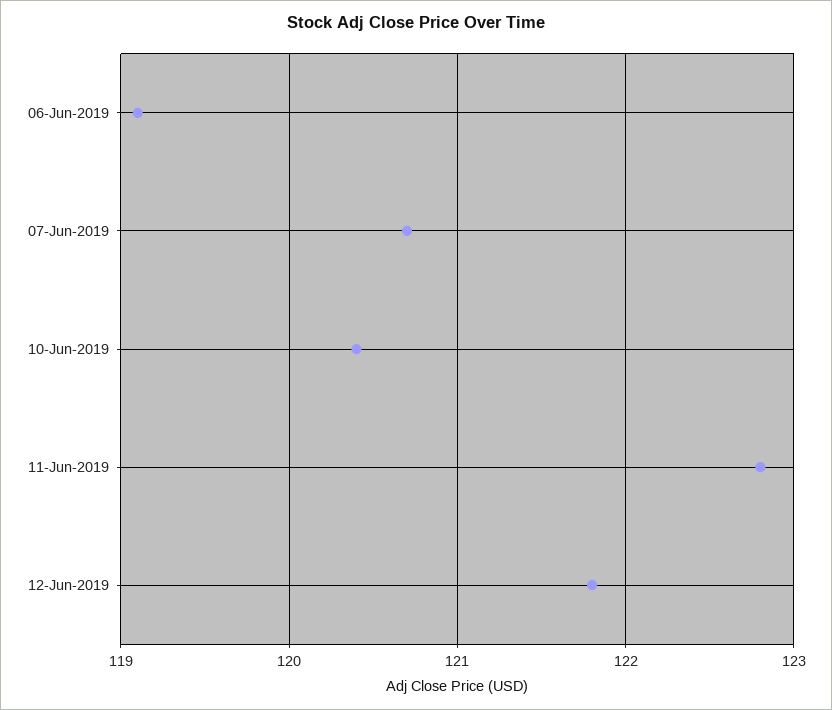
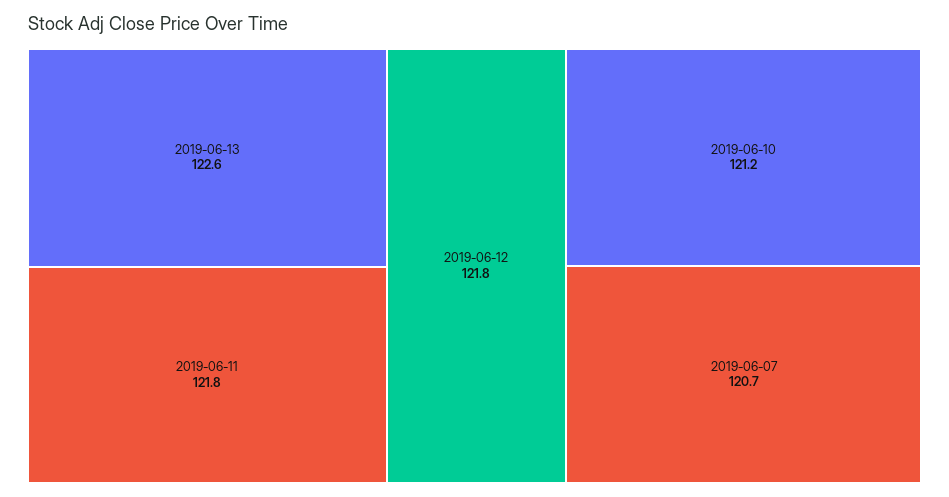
06-Jun-2019: 119.1 -> none
10-Jun-2019: 120.4 -> 121.2
11-Jun-2019: 122.8 -> 121.8
2019-06-13: none -> 122.6

